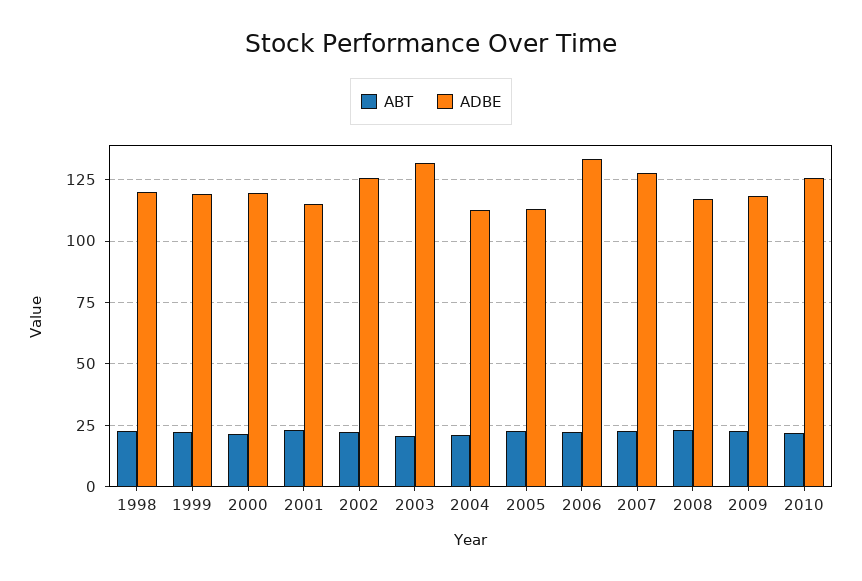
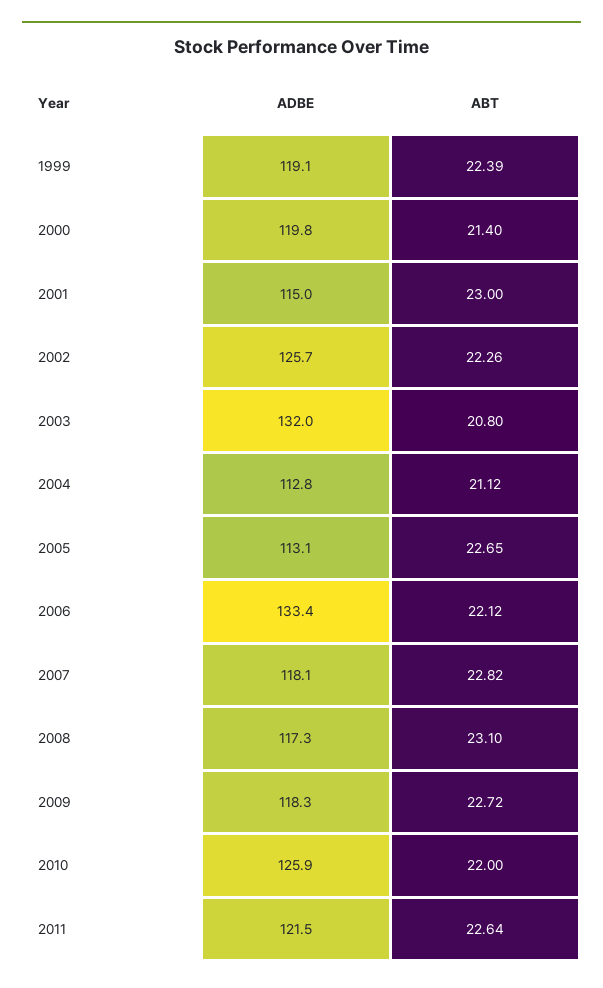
ABT, 1998: 22.5 -> none
ADBE, 1998: 120 -> none
ADBE, 2007: 127.5 -> 118.1
ADBE, 2011: none -> 121.5
ABT, 2011: none -> 22.64

